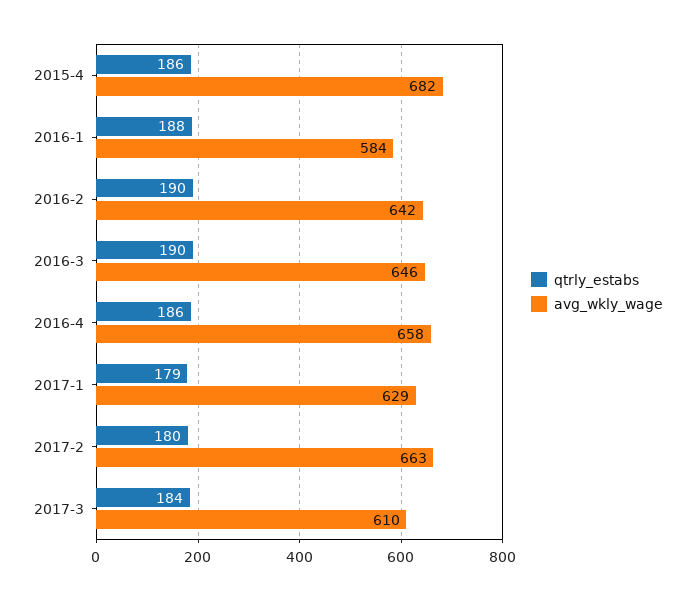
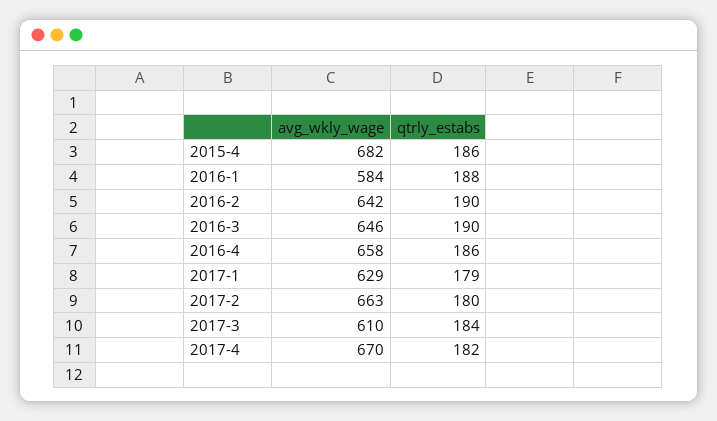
avg_wkly_wage, 2017-4: none -> 670
qtrly_estabs, 2017-4: none -> 182

